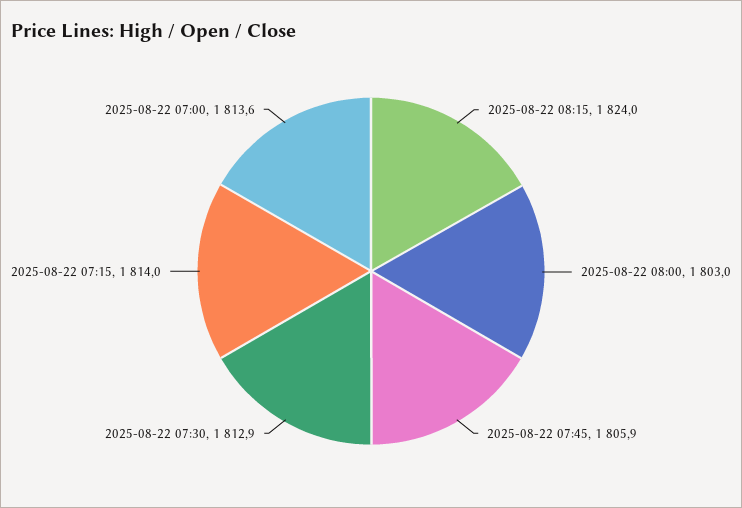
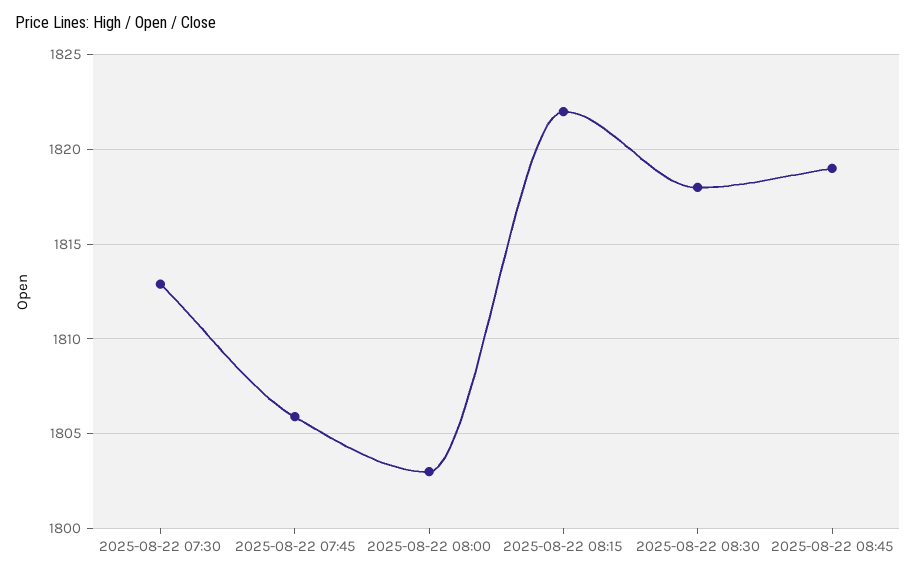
2025-08-22 08:15: 1824 -> 1822
2025-08-22 07:15: 1814 -> none
2025-08-22 07:00: 1813.6 -> none
2025-08-22 08:30: none -> 1818
2025-08-22 08:45: none -> 1819

